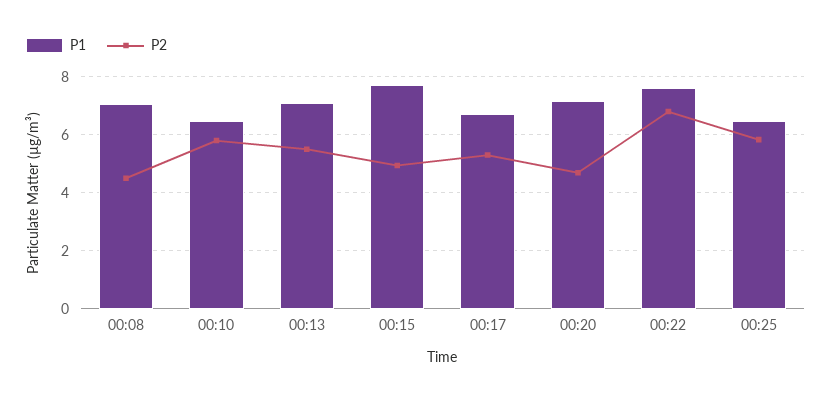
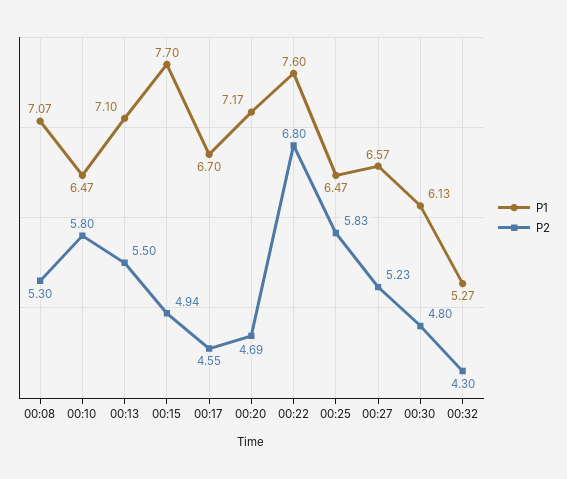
P2, 00:08: 4.5 -> 5.3
P2, 00:17: 5.25 -> 4.55
P1, 00:27: none -> 6.57
P2, 00:27: none -> 5.23
P1, 00:30: none -> 6.13
P2, 00:30: none -> 4.8
P1, 00:32: none -> 5.27
P2, 00:32: none -> 4.3

